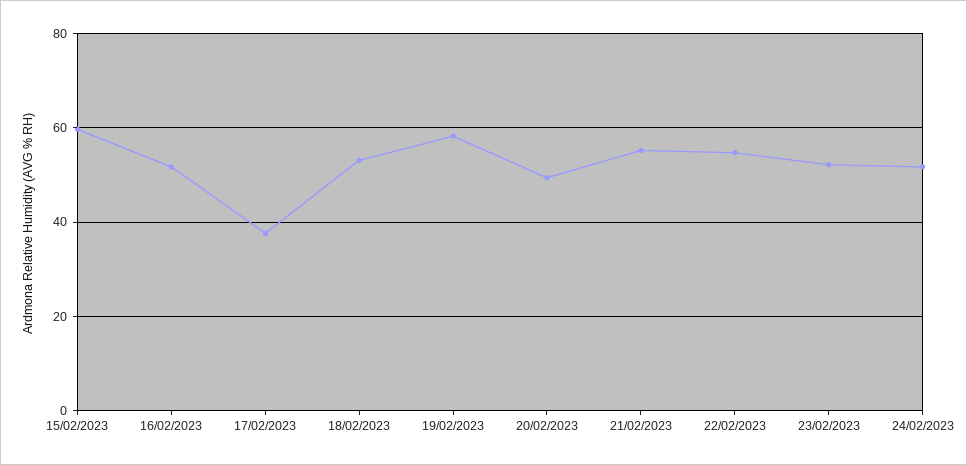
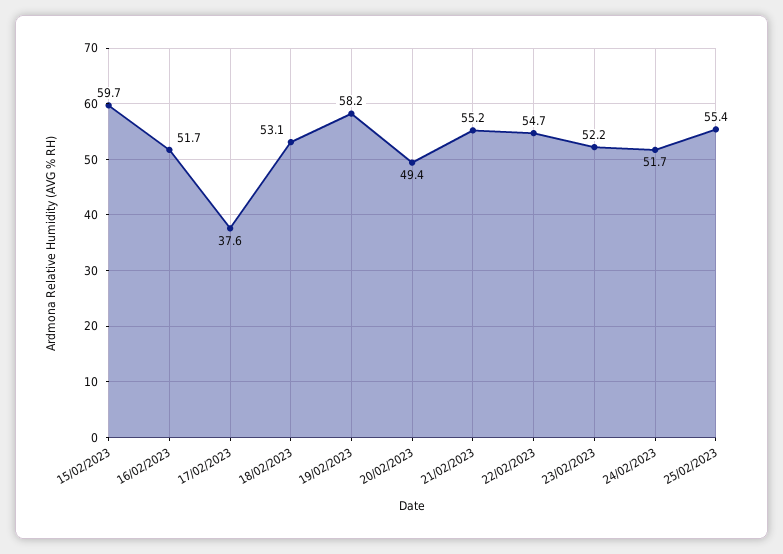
25/02/2023: none -> 55.4

